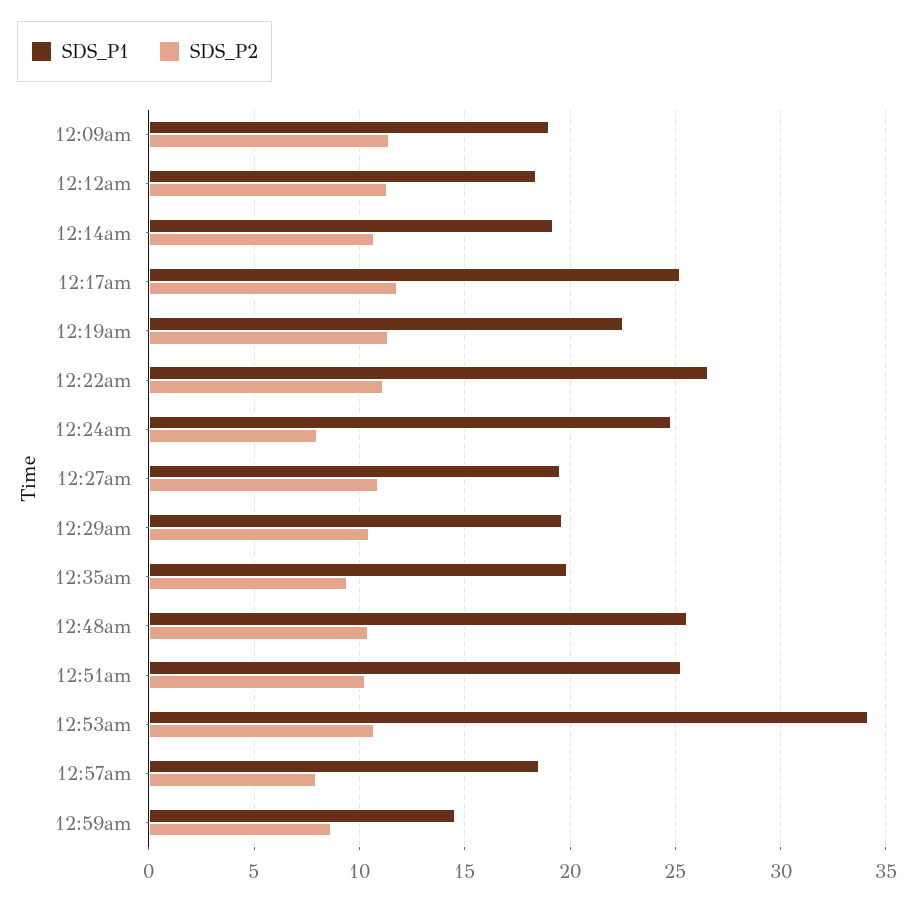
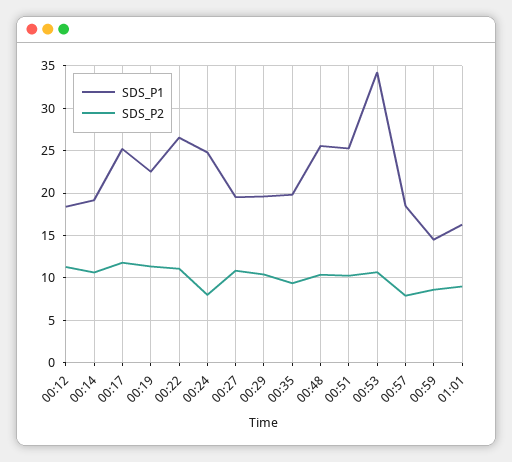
SDS_P1, 12:09am: 19 -> none
SDS_P2, 12:09am: 11.5 -> none
SDS_P1, 01:01: none -> 16
SDS_P2, 01:01: none -> 9

